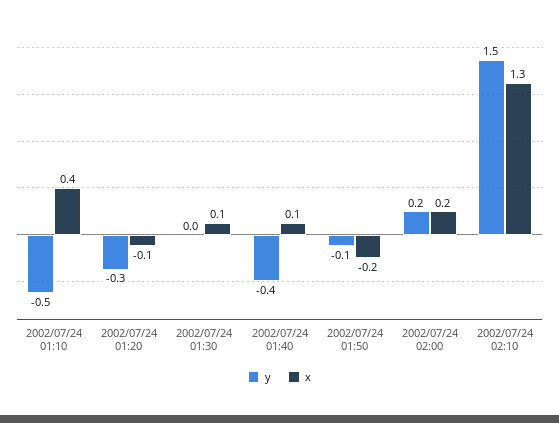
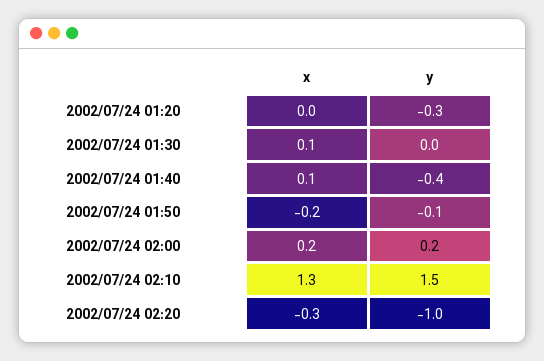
y, 2002/07/24 01:10: -0.5 -> none
x, 2002/07/24 01:10: 0.4 -> none
x, 2002/07/24 01:20: -0.1 -> 0
x, 2002/07/24 02:20: none -> -0.3
y, 2002/07/24 02:20: none -> -1

